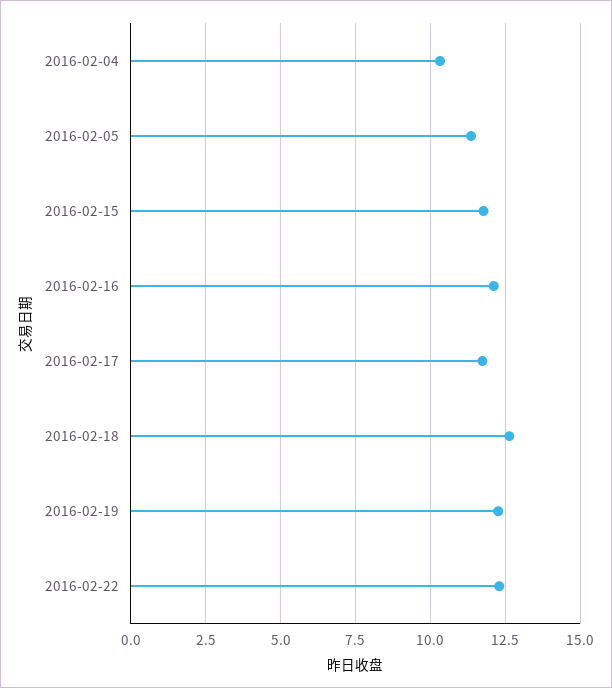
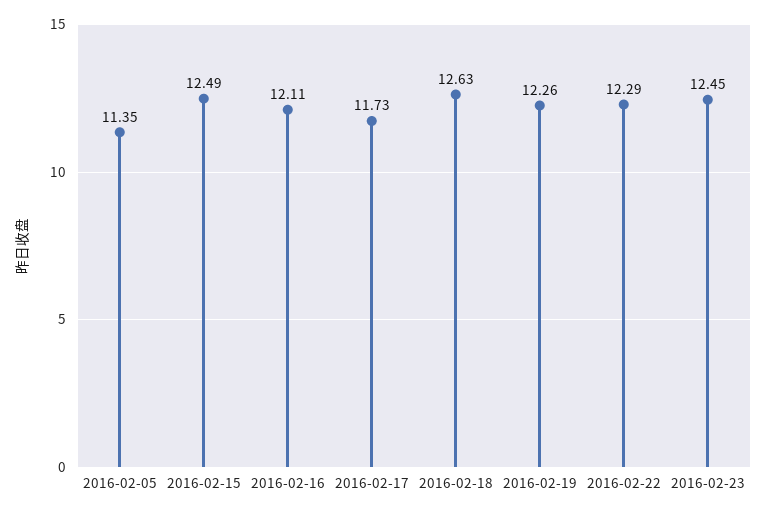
2016-02-04: 10.25 -> none
2016-02-15: 11.75 -> 12.49
2016-02-23: none -> 12.45

